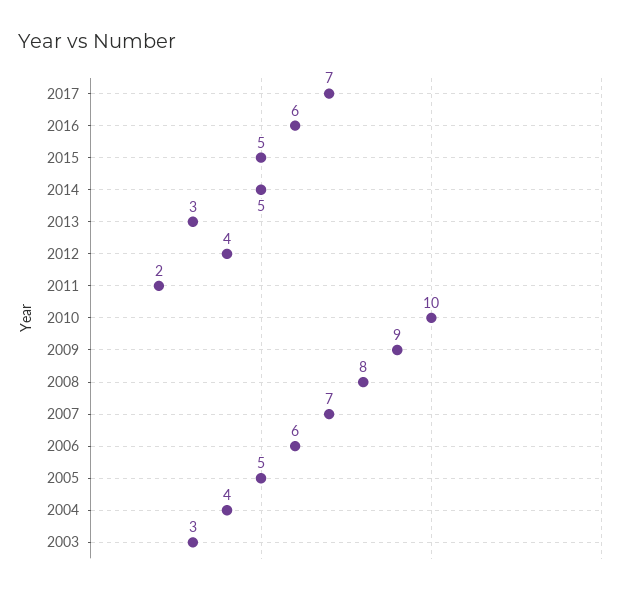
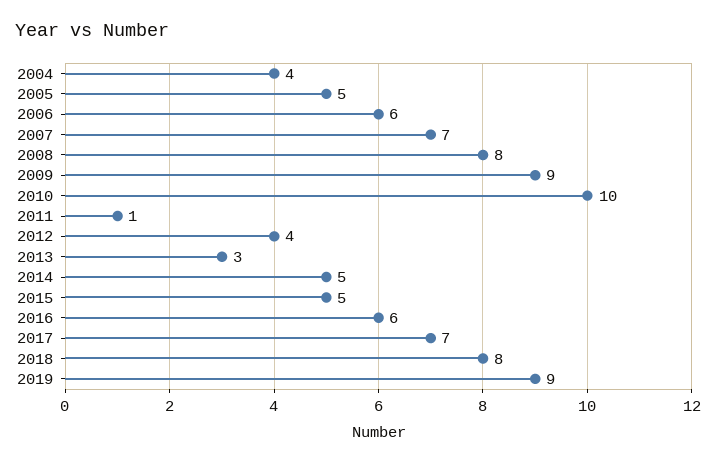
2011: 2 -> 1
2003: 3 -> none
2018: none -> 8
2019: none -> 9

